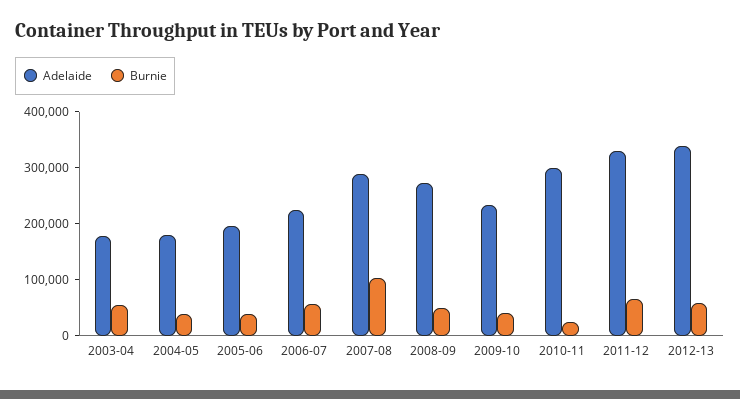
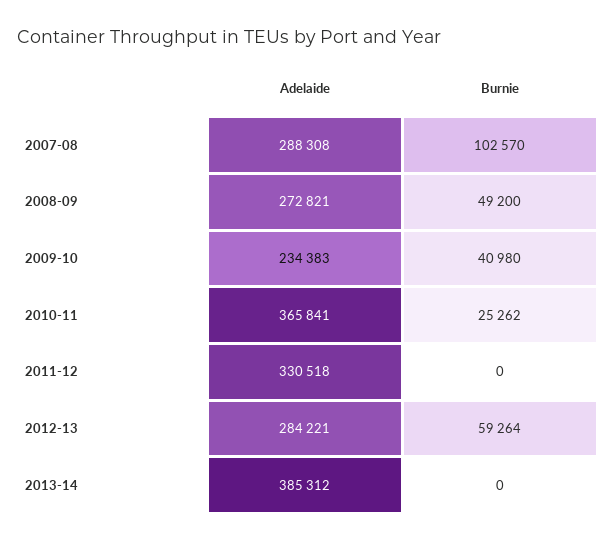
Adelaide, 2003-04: 180000 -> none
Burnie, 2003-04: 60000 -> none
Adelaide, 2004-05: 180000 -> none
Burnie, 2004-05: 40000 -> none
Adelaide, 2005-06: 200000 -> none
Burnie, 2005-06: 40000 -> none
Adelaide, 2006-07: 220000 -> none
Burnie, 2006-07: 60000 -> none
Adelaide, 2010-11: 300000 -> 365841
Burnie, 2011-12: 60000 -> 0
Adelaide, 2012-13: 340000 -> 284221
Adelaide, 2013-14: none -> 385312
Burnie, 2013-14: none -> 0

